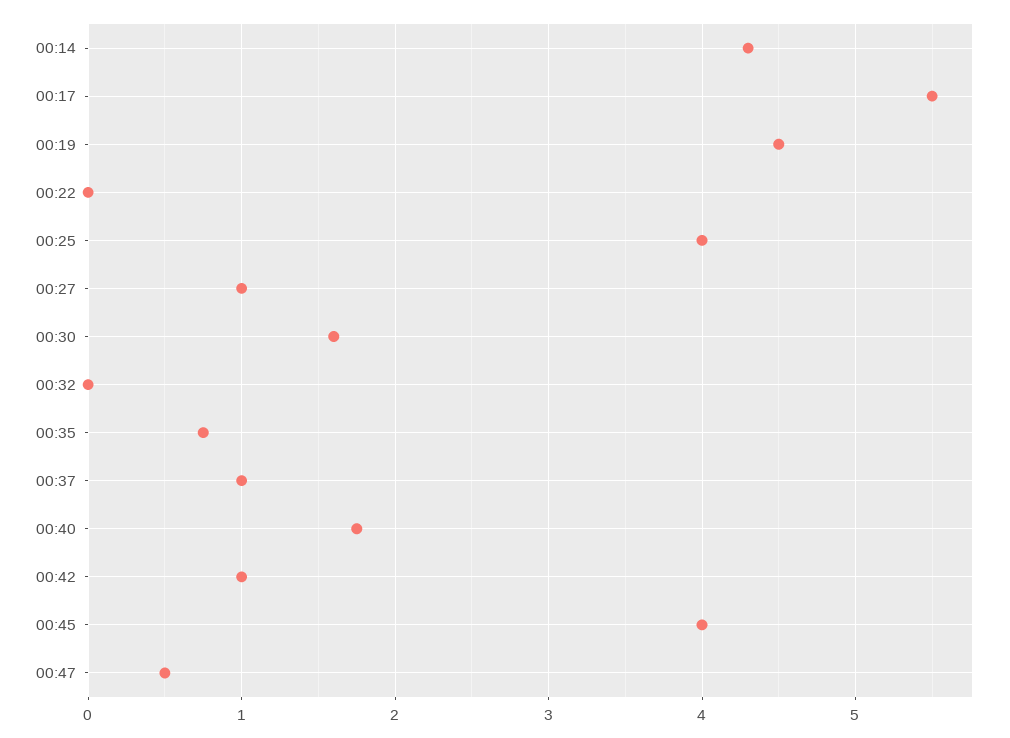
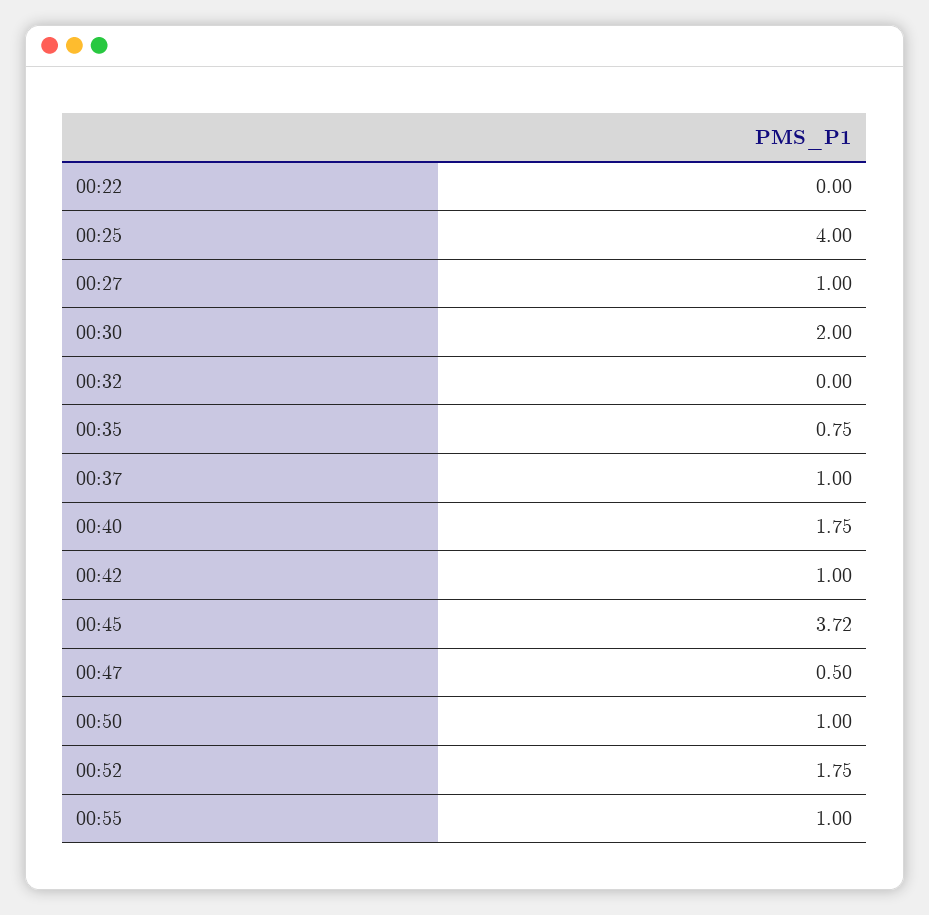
00:14: 4.3 -> none
00:17: 5.5 -> none
00:19: 4.5 -> none
00:30: 1.6 -> 2
00:45: 4 -> 3.72
00:50: none -> 1
00:52: none -> 1.75
00:55: none -> 1

